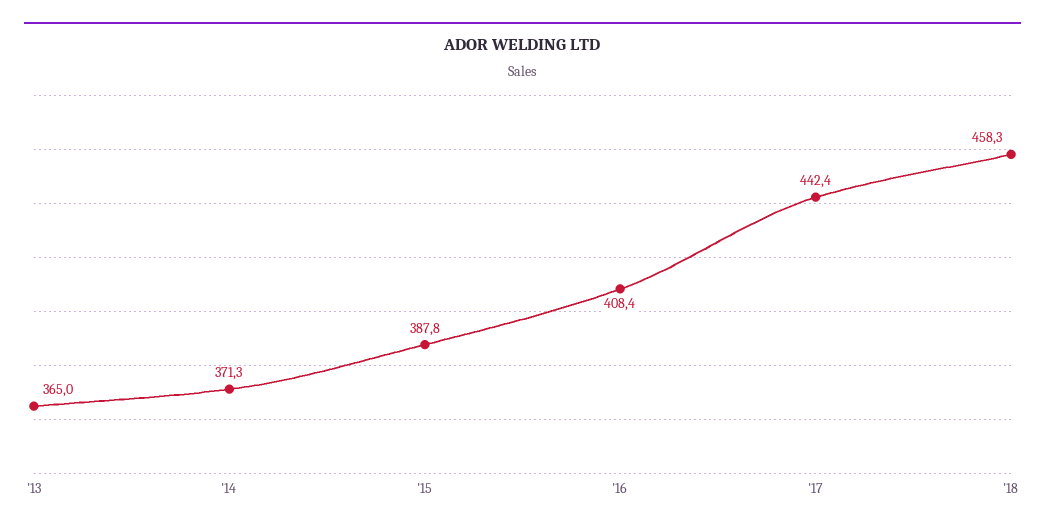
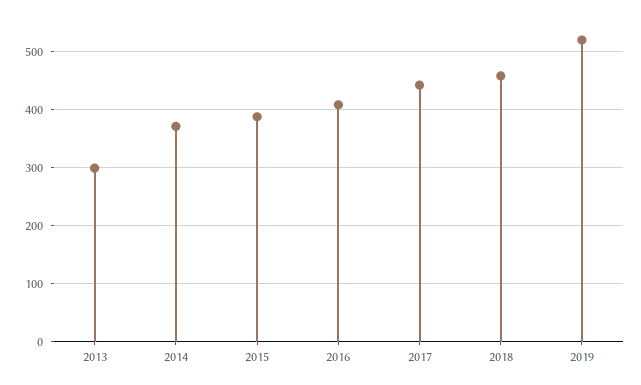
'13: 365 -> 300
2019: none -> 520

